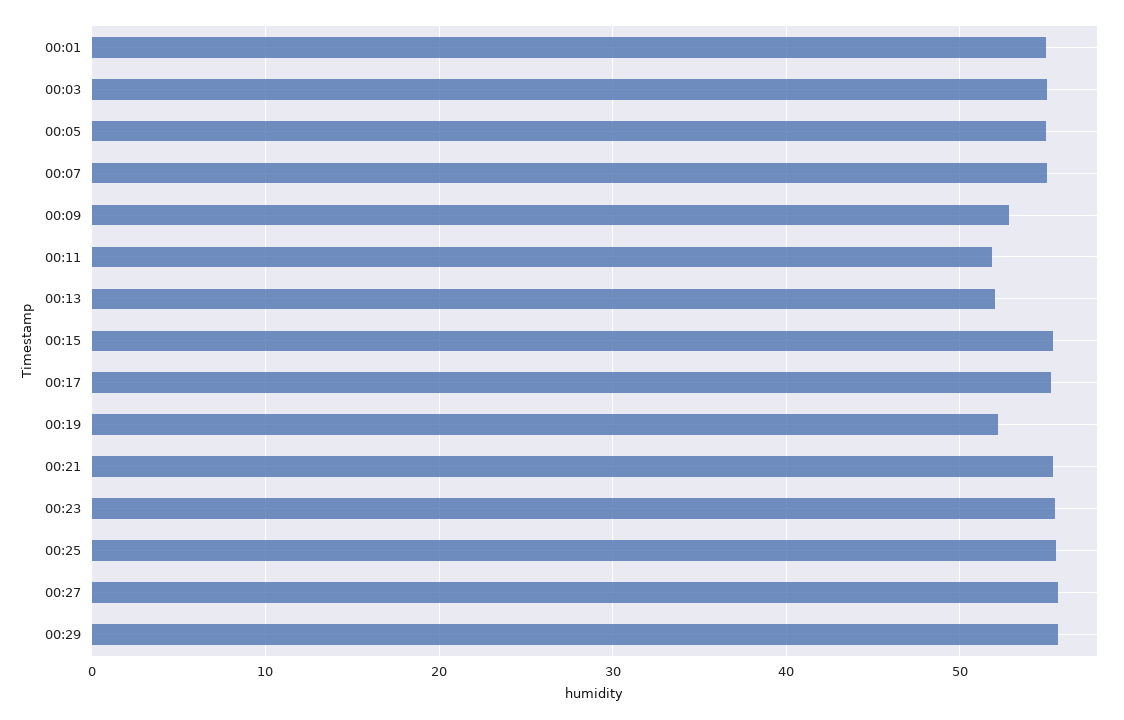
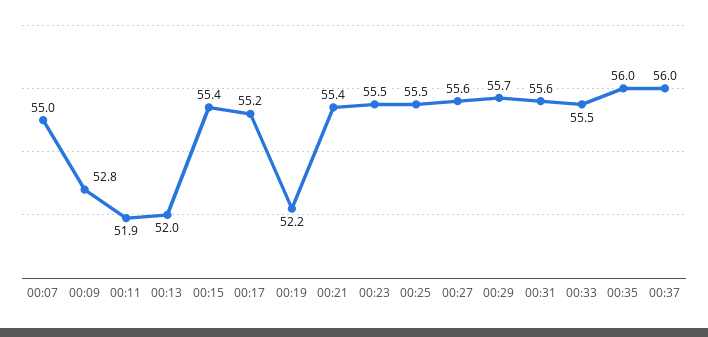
00:01: 55 -> none
00:03: 55 -> none
00:05: 55 -> none
00:31: none -> 55.6
00:33: none -> 55.5
00:35: none -> 56
00:37: none -> 56

